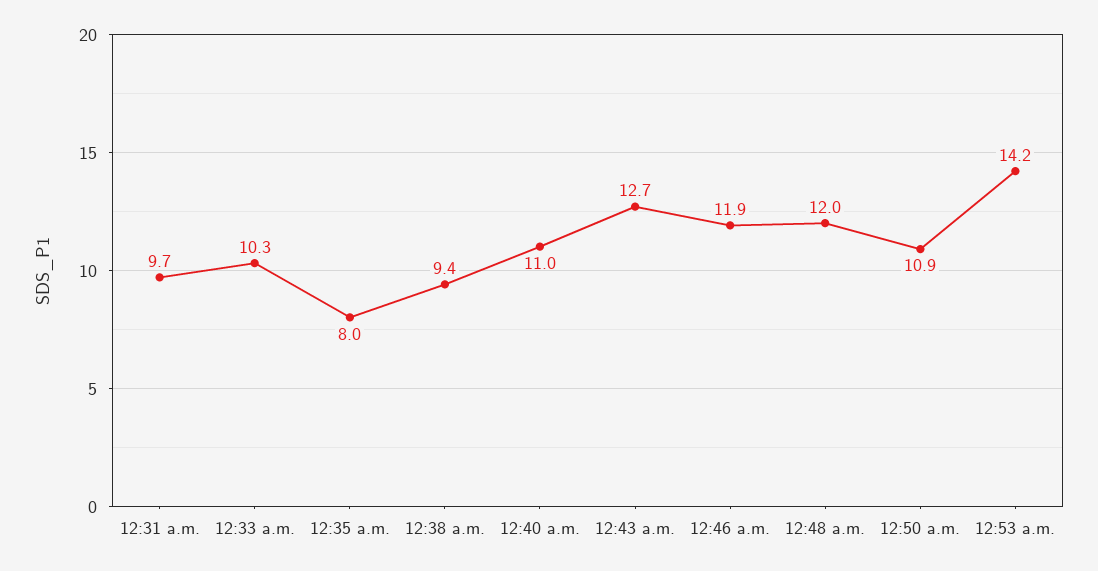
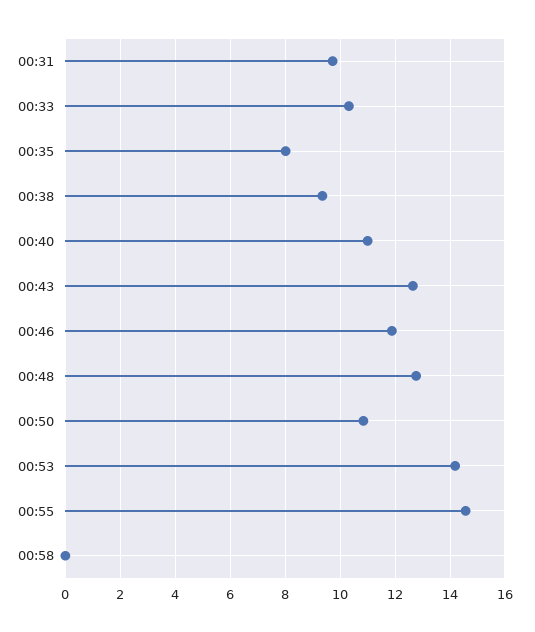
12:48 a.m.: 12 -> 12.75
00:55: none -> 14.5
00:58: none -> 0

